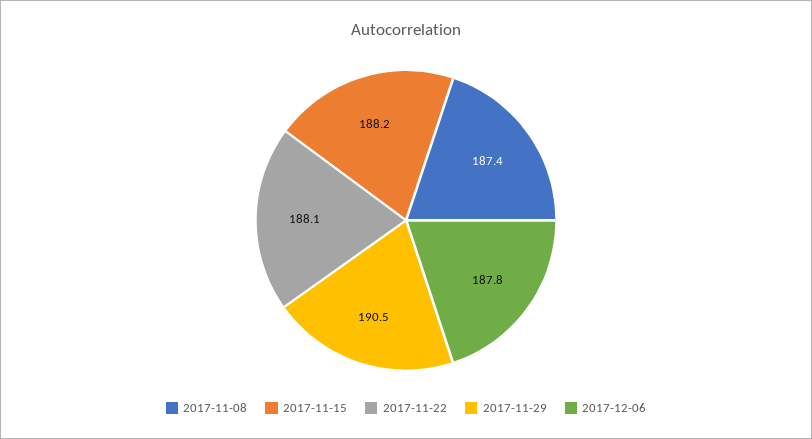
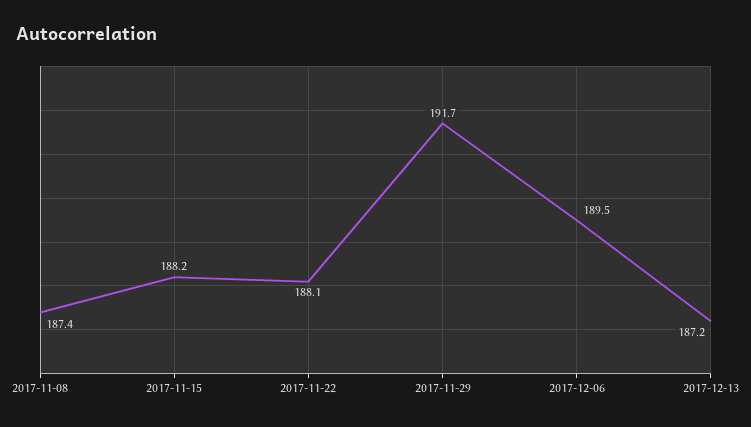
2017-11-29: 190.5 -> 191.7
2017-12-06: 187.8 -> 189.5
2017-12-13: none -> 187.2

